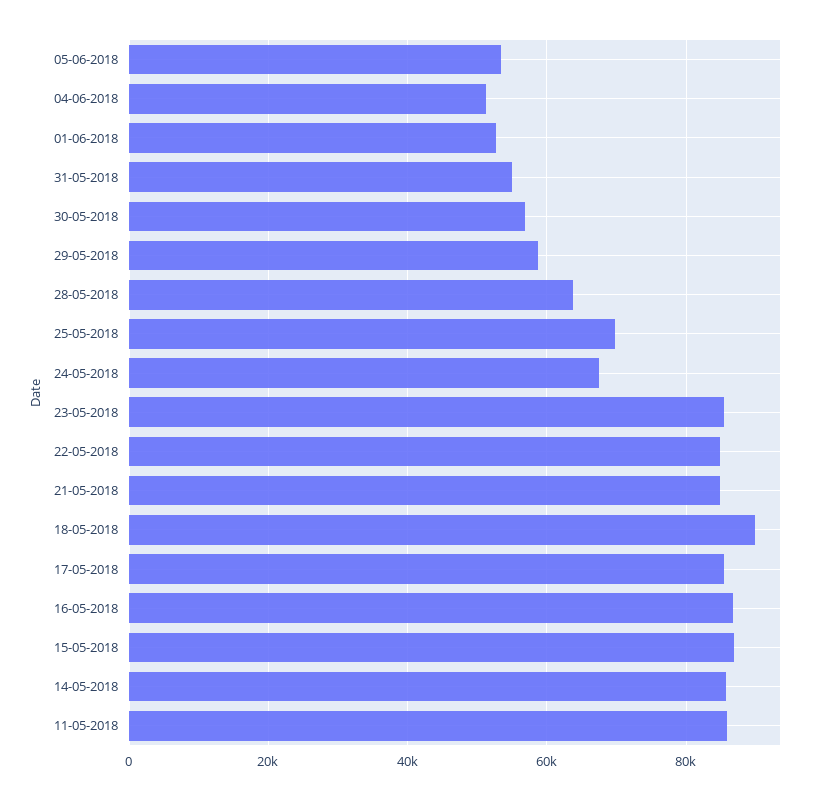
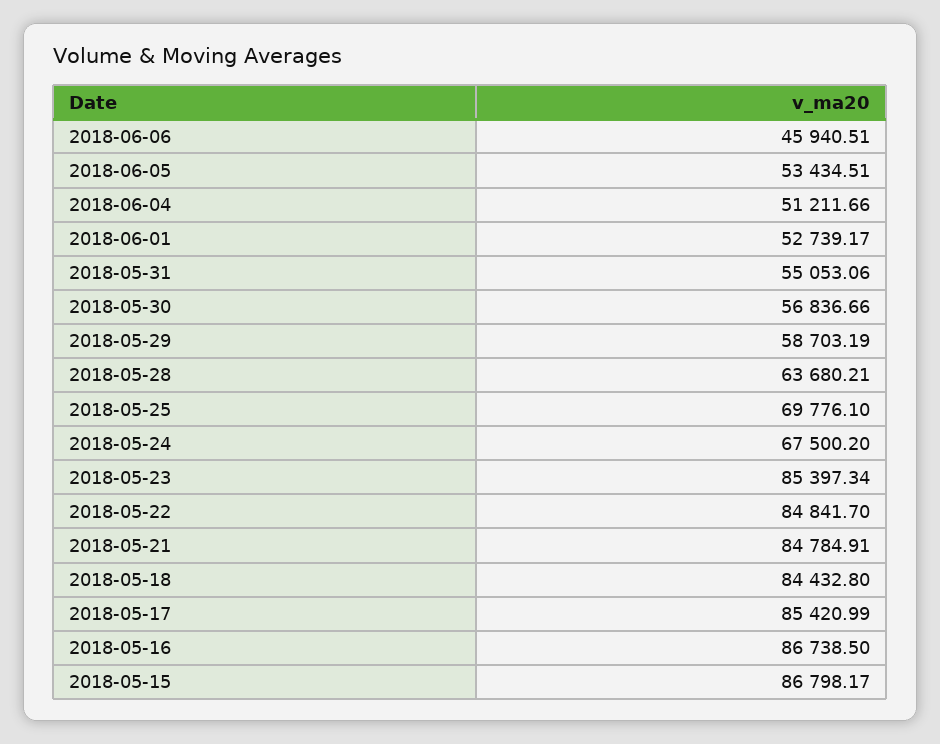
18-05-2018: 90000 -> 84432.8
14-05-2018: 86000 -> none
11-05-2018: 86000 -> none
2018-06-06: none -> 45940.51

